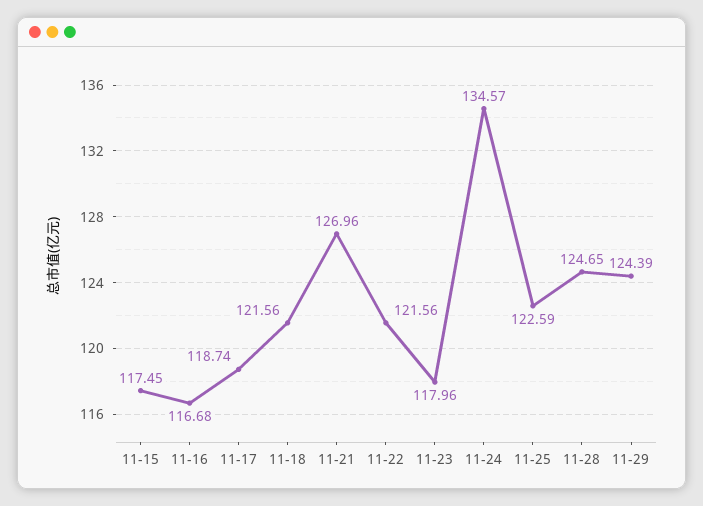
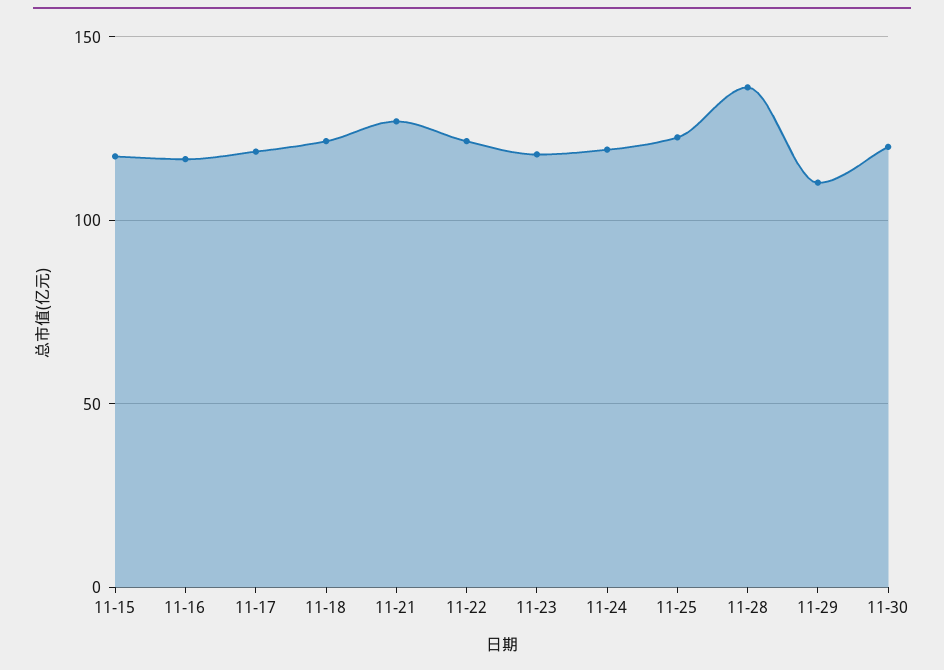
11-24: 134.57 -> 120
11-28: 124.65 -> 135
11-29: 124.39 -> 110
11-30: none -> 120

